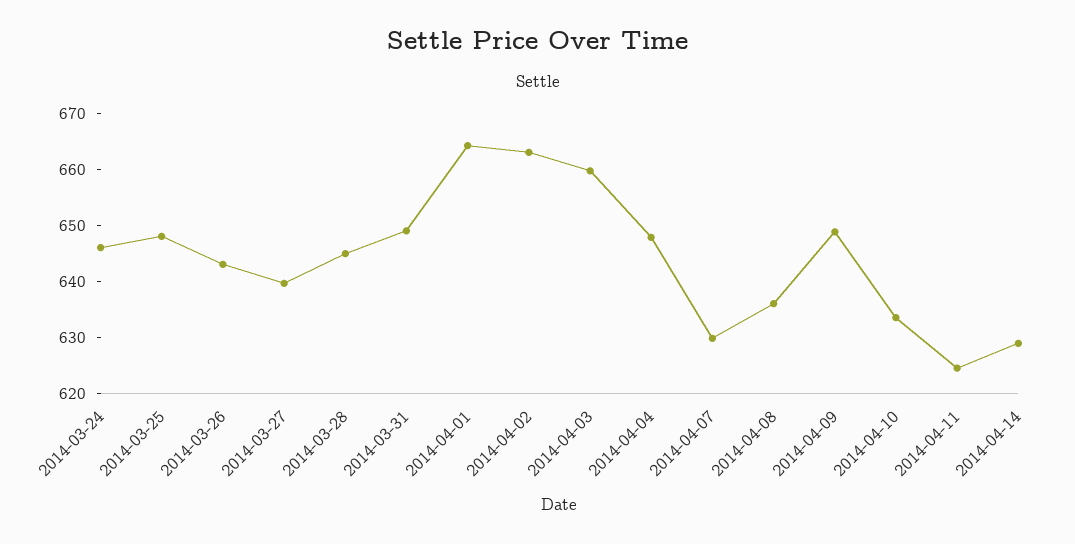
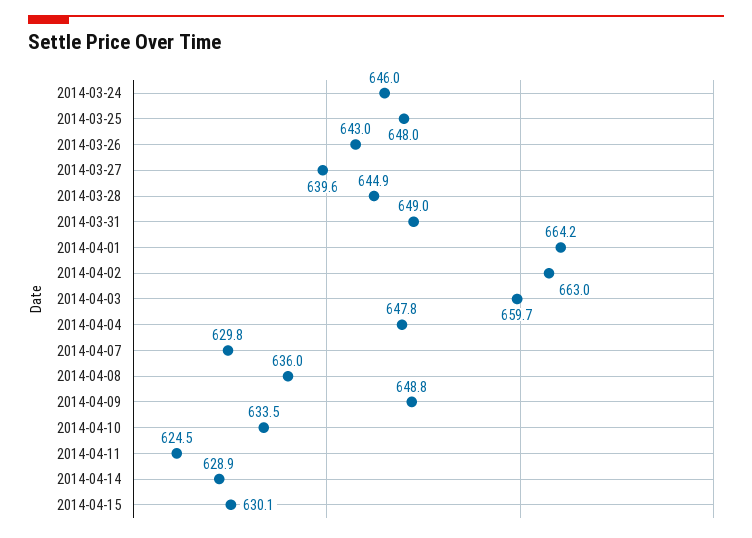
2014-04-15: none -> 630.1

